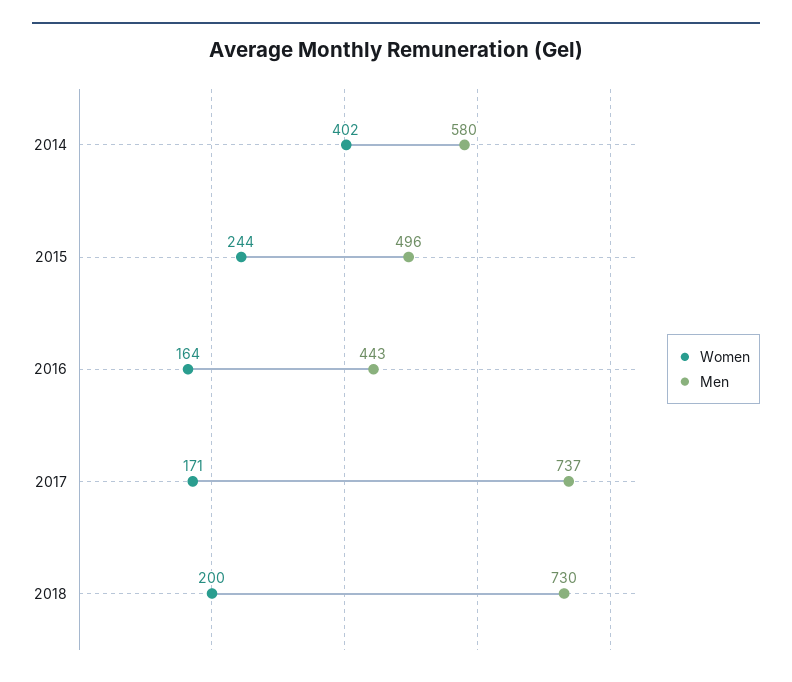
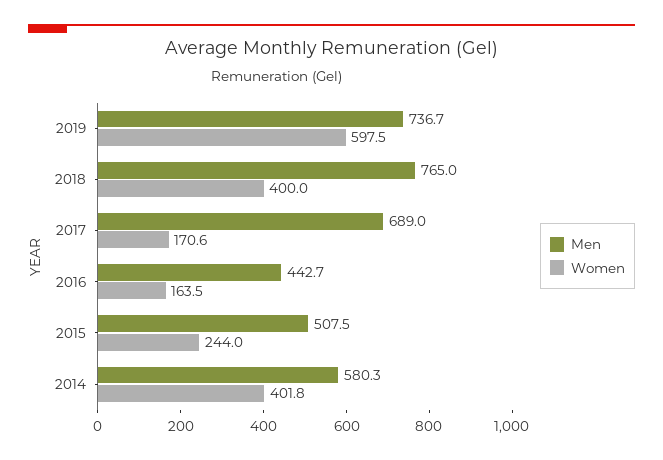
Men, 2015: 496 -> 507.5
Men, 2017: 737 -> 689
Women, 2018: 200 -> 400
Men, 2018: 730 -> 765
Men, 2019: none -> 736.7
Women, 2019: none -> 597.5

